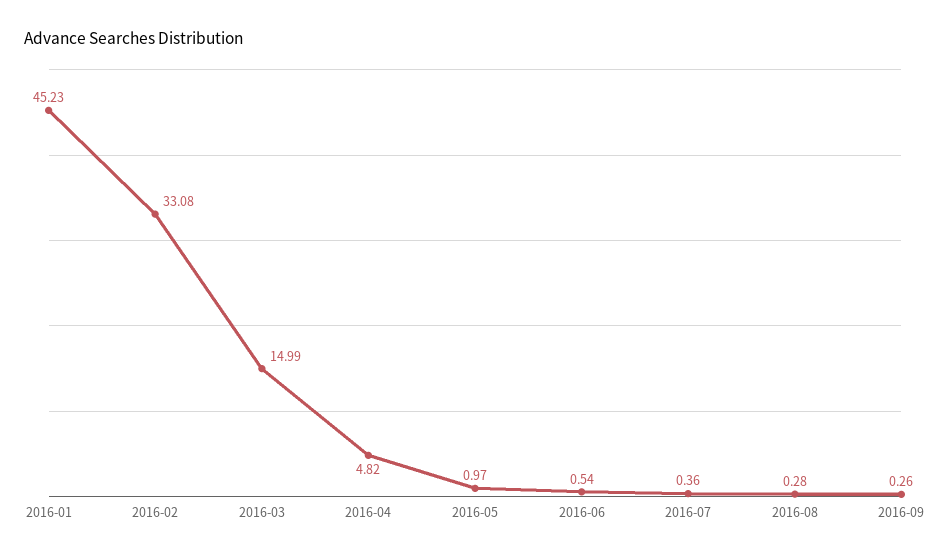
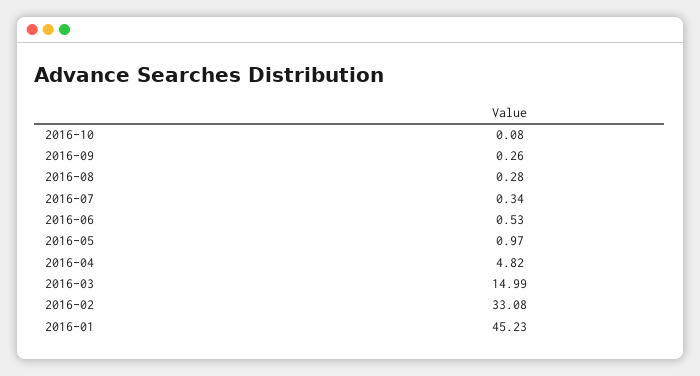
2016-06: 0.54 -> 0.53
2016-07: 0.36 -> 0.34
2016-10: none -> 0.08

